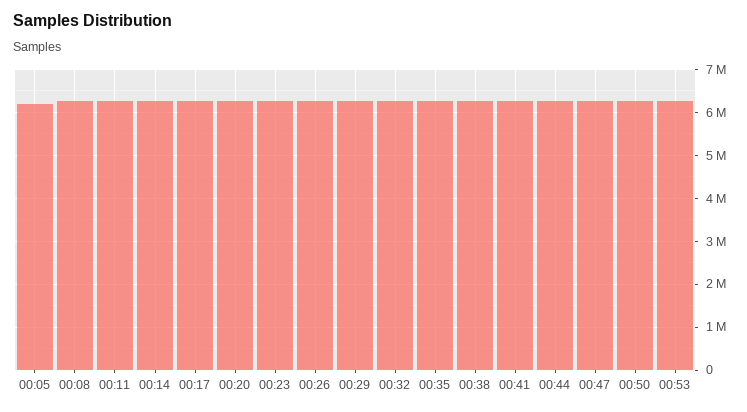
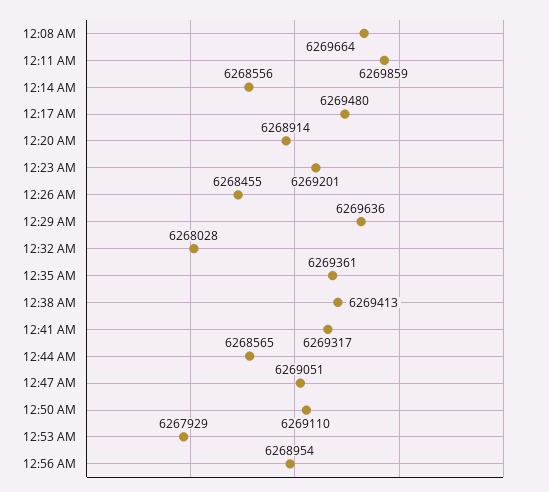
00:05: 6200000 -> none
12:56 AM: none -> 6268954

